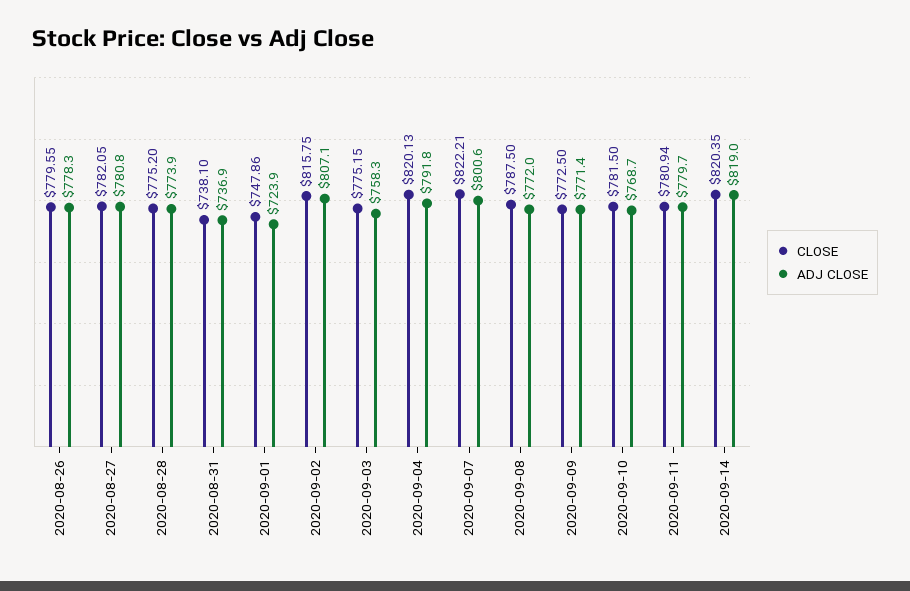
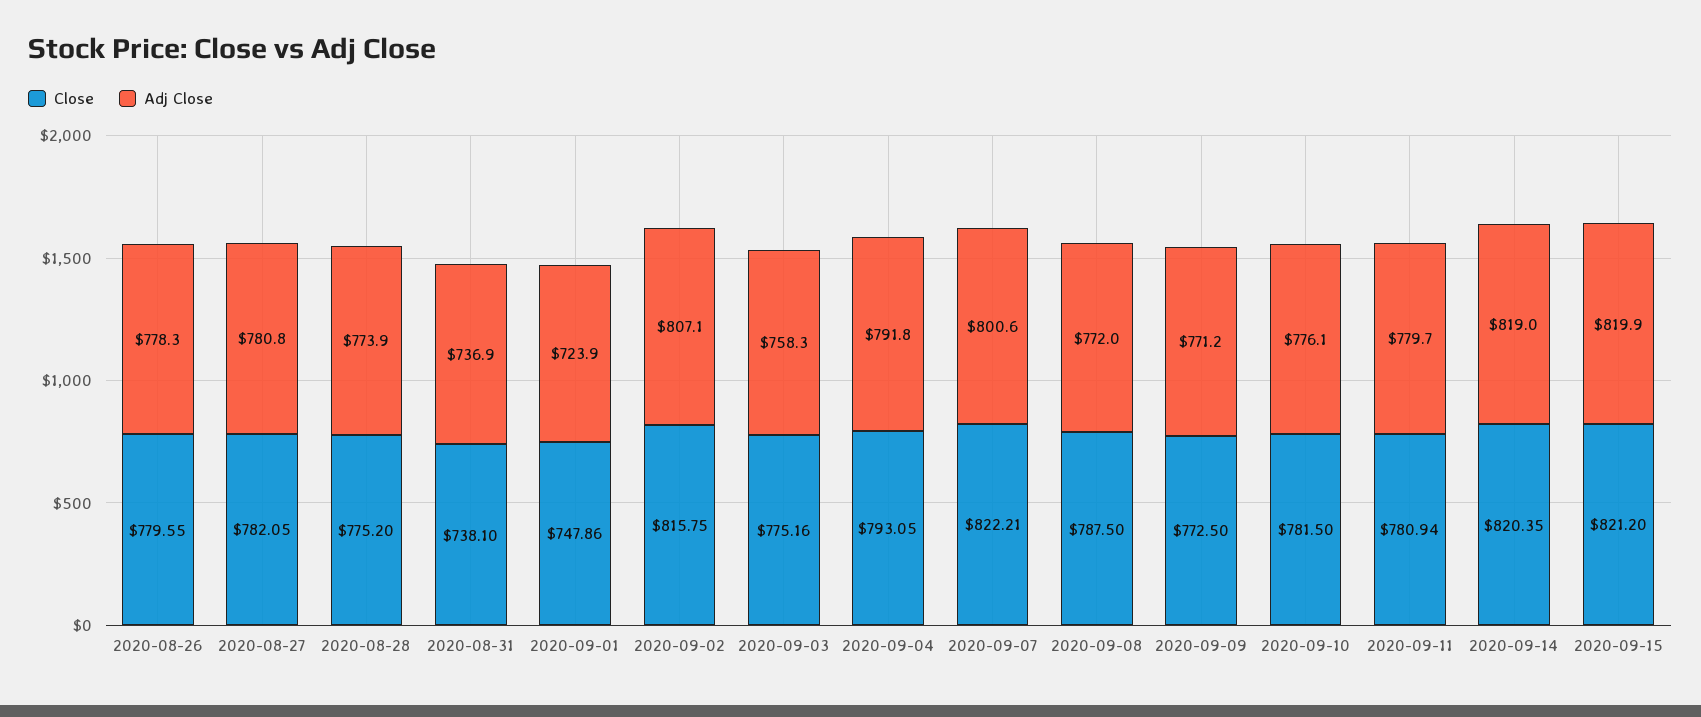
CLOSE, 2020-09-03: 775.15 -> 775.16
CLOSE, 2020-09-04: 820.13 -> 793.05
ADJ CLOSE, 2020-09-09: 771.4 -> 771.2
ADJ CLOSE, 2020-09-10: 768.7 -> 776.1
CLOSE, 2020-09-15: none -> 821.2
ADJ CLOSE, 2020-09-15: none -> 819.9

